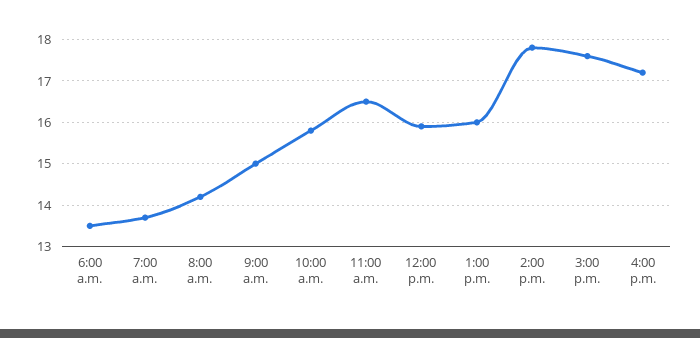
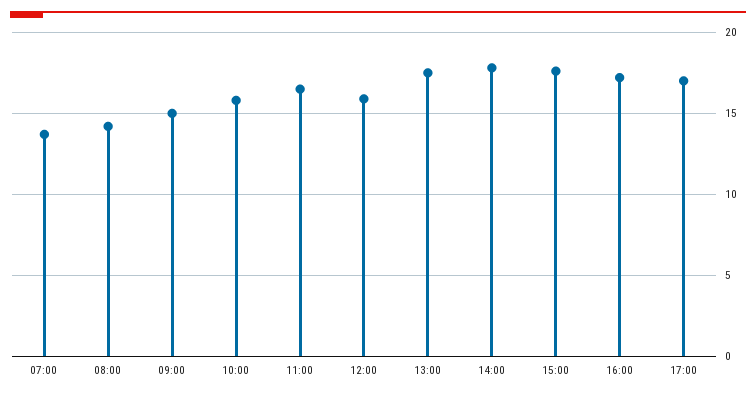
6:00 a.m.: 13.5 -> none
1:00 p.m.: 16 -> 17.5
17:00: none -> 17

